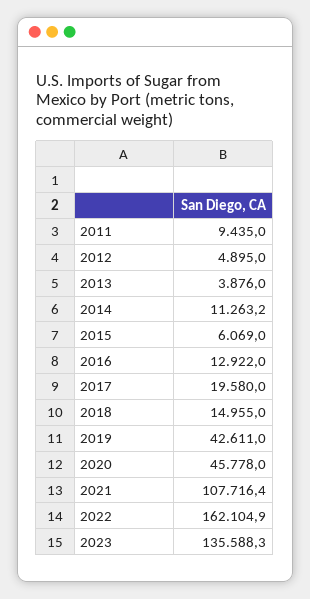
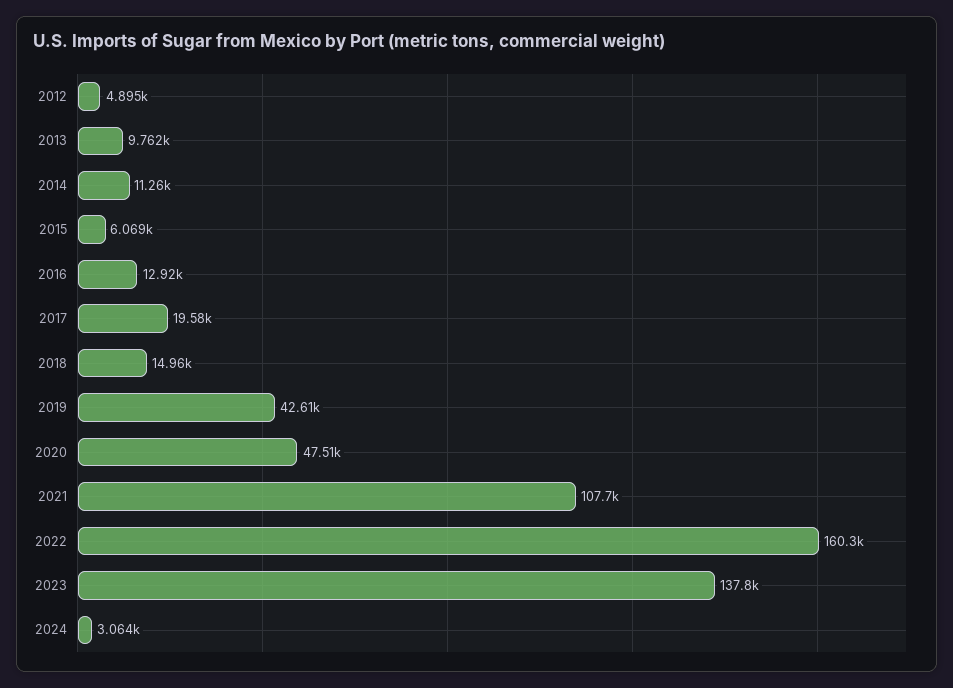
2011: 9435 -> none
2013: 3876 -> 9762
2020: 45778 -> 47510
2022: 162104.9 -> 160300
2023: 135588.3 -> 137800
2024: none -> 3064

